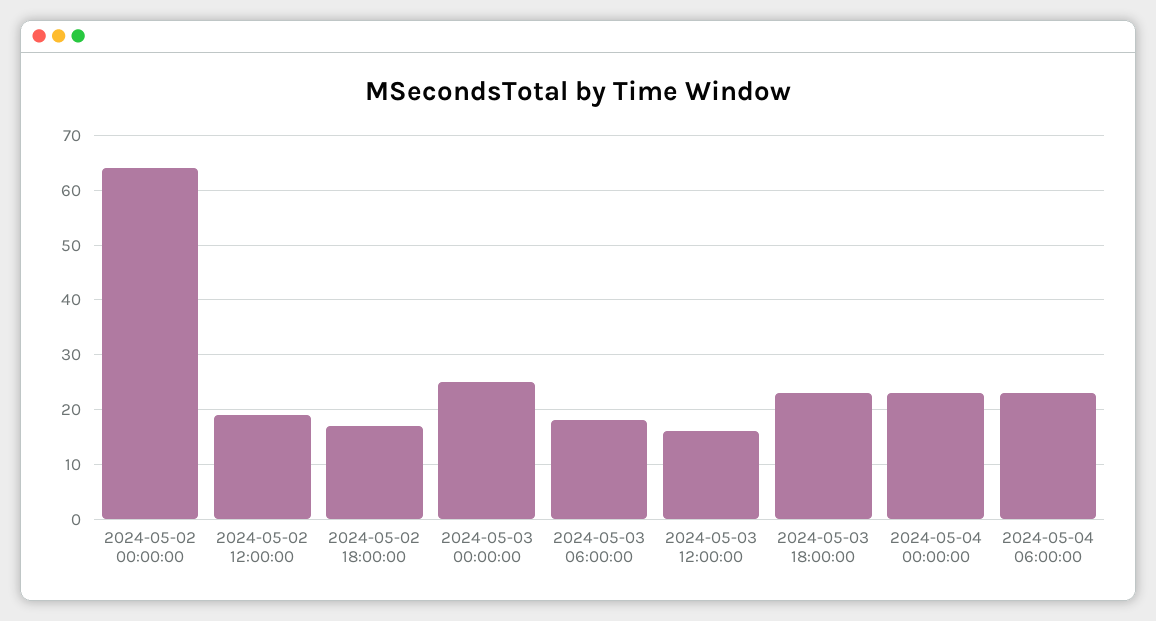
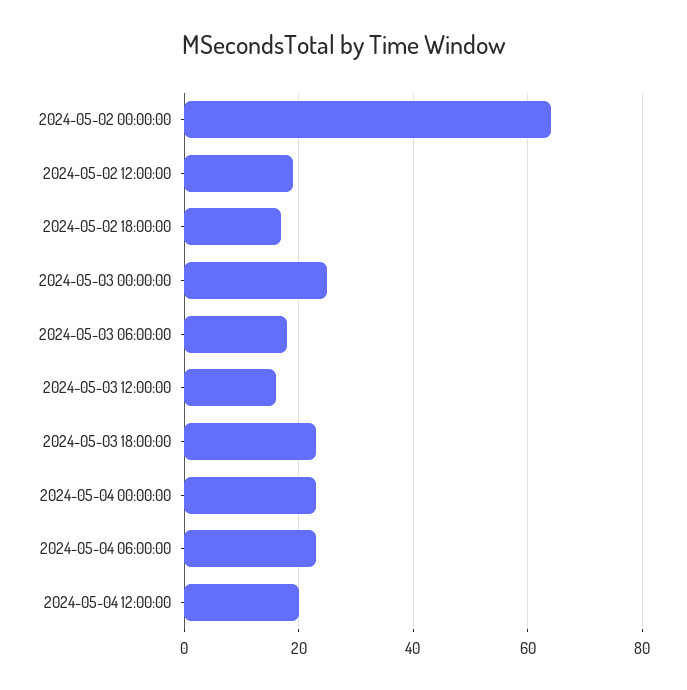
2024-05-04 12:00:00: none -> 20

